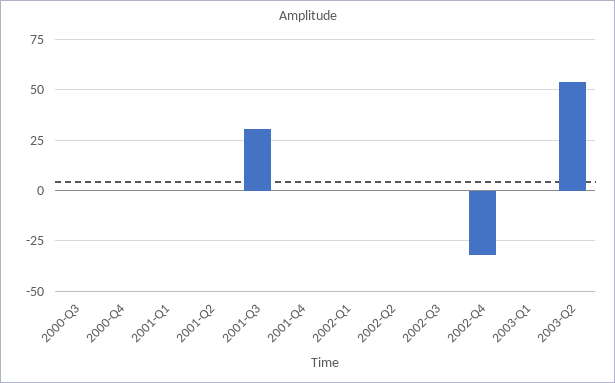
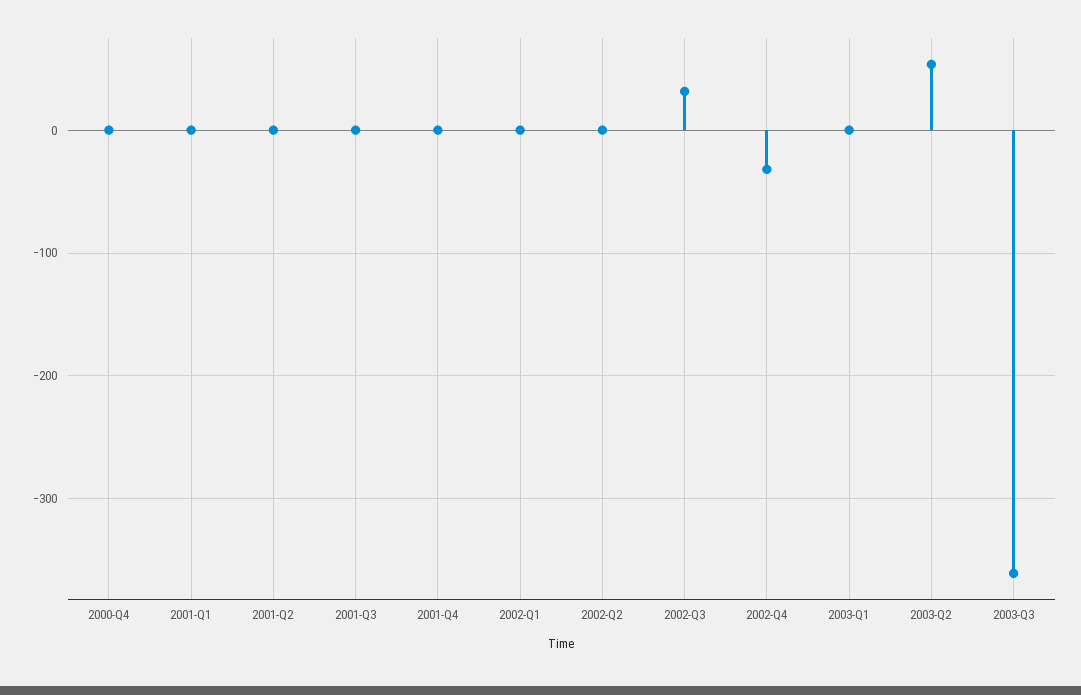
2000-Q3: 0 -> none
2001-Q3: 30 -> 0
2002-Q3: 0 -> 30
2003-Q3: none -> -360

